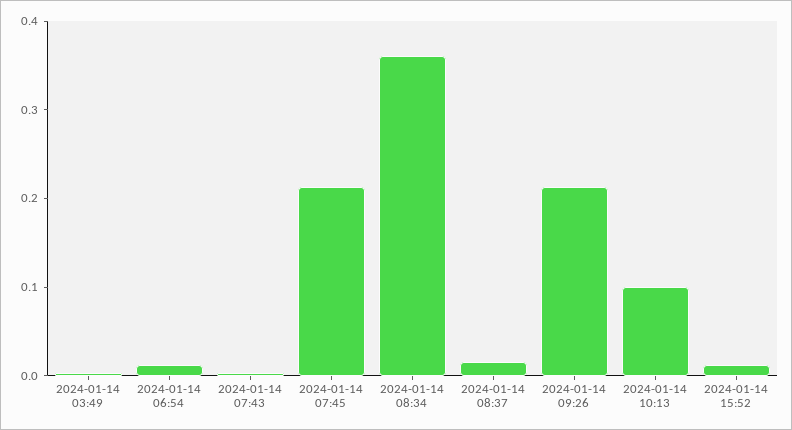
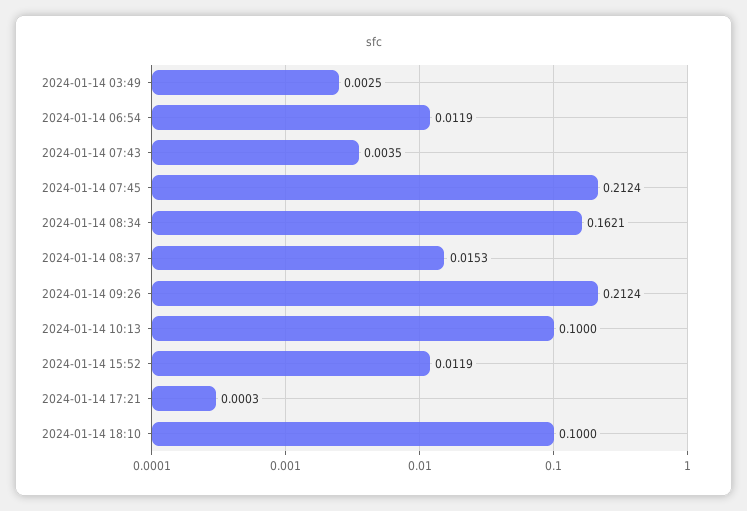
2024-01-14 08:34: 0.36 -> 0.1621
2024-01-14 17:21: none -> 0.0003
2024-01-14 18:10: none -> 0.1

